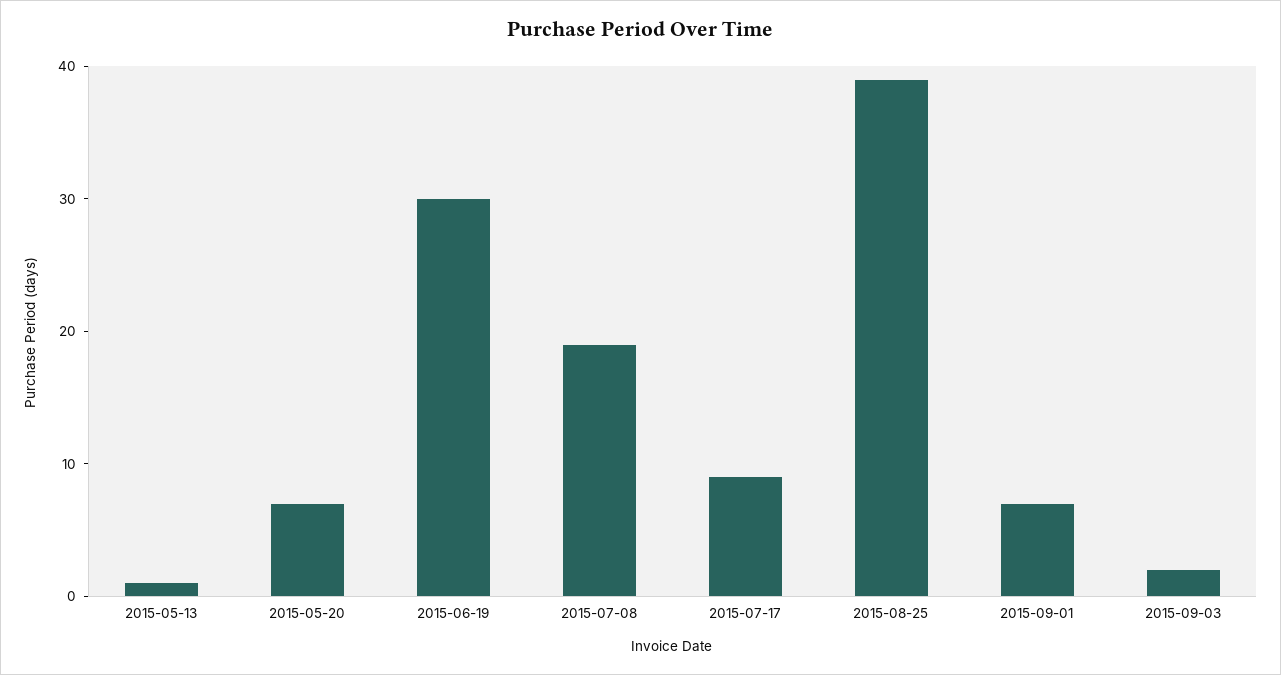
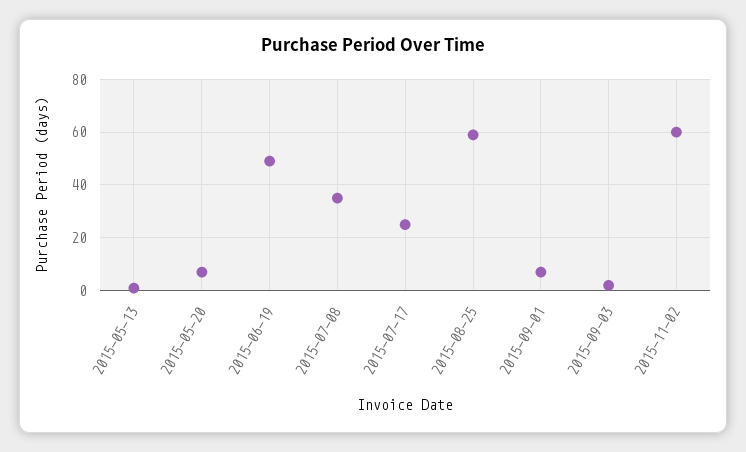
2015-06-19: 30 -> 50
2015-07-08: 19 -> 35
2015-07-17: 9 -> 25
2015-08-25: 39 -> 60
2015-11-02: none -> 60

